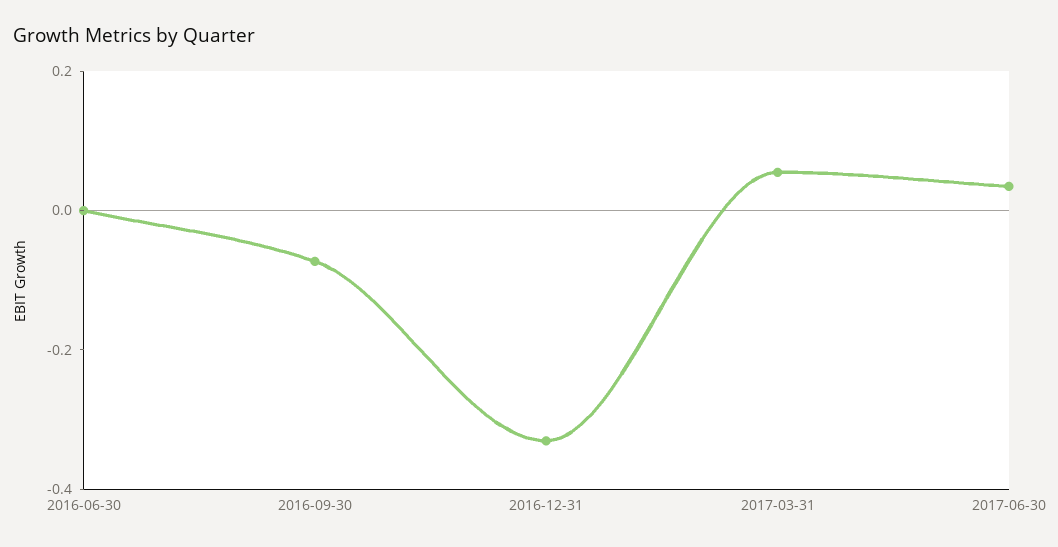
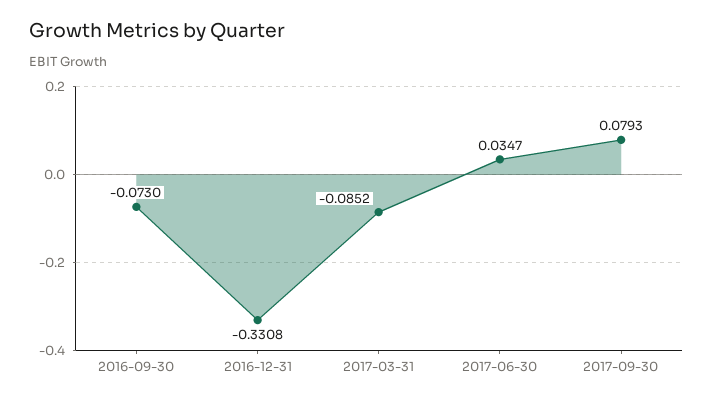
2016-06-30: 0 -> none
2017-03-31: 0.05 -> -0.0852
2017-09-30: none -> 0.0793

